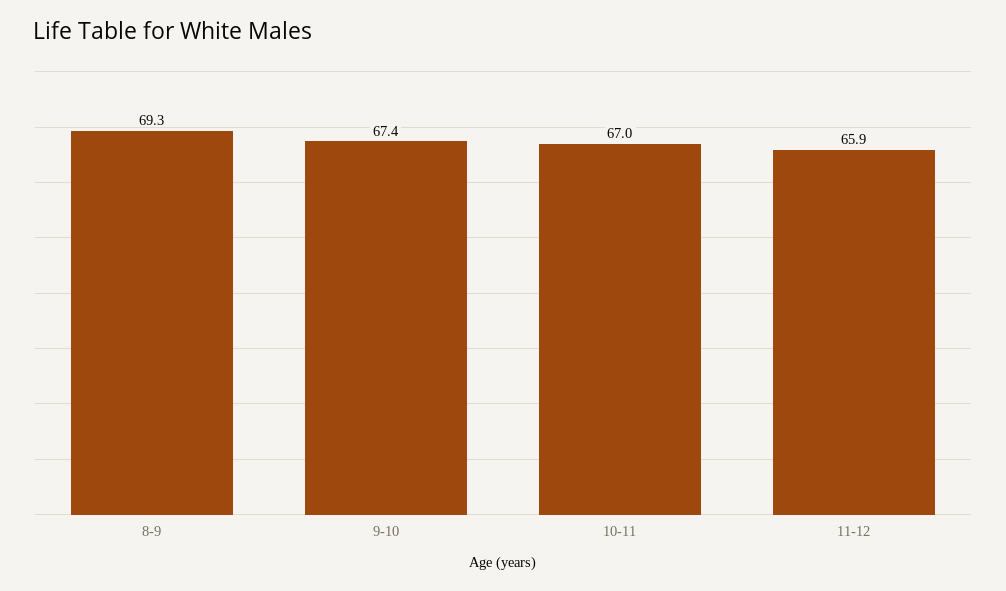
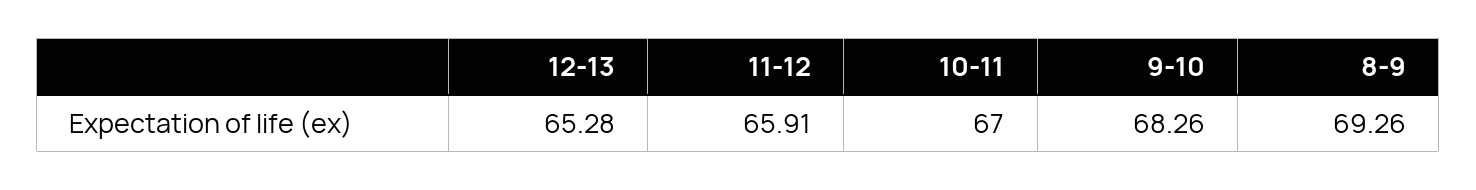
9-10: 67.4 -> 68.26
12-13: none -> 65.28

